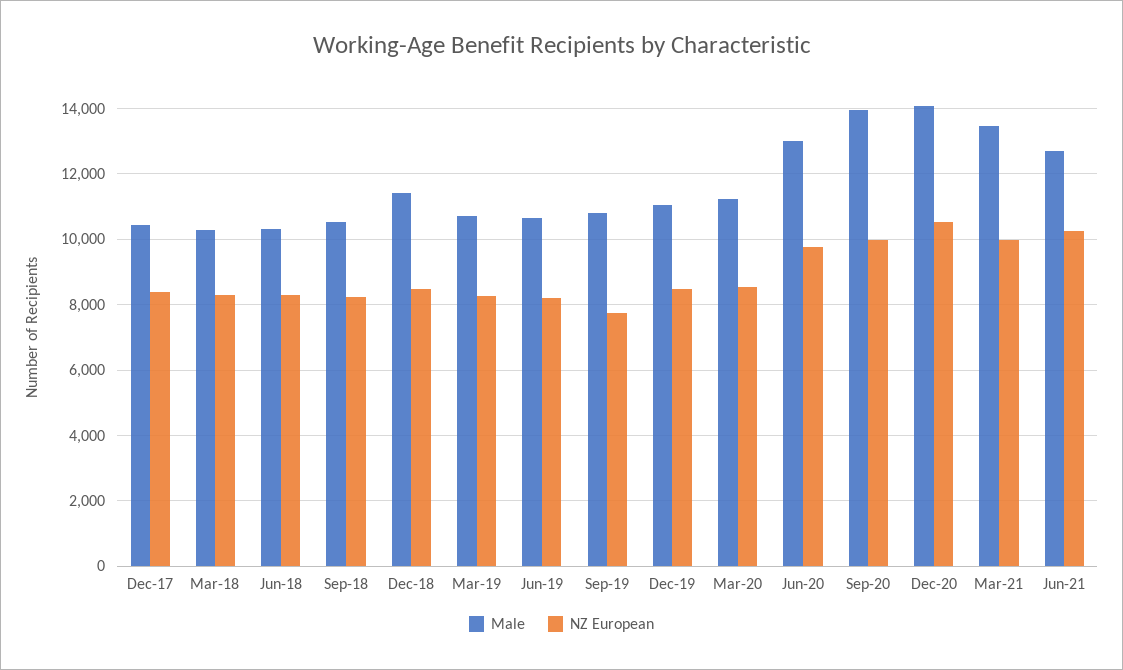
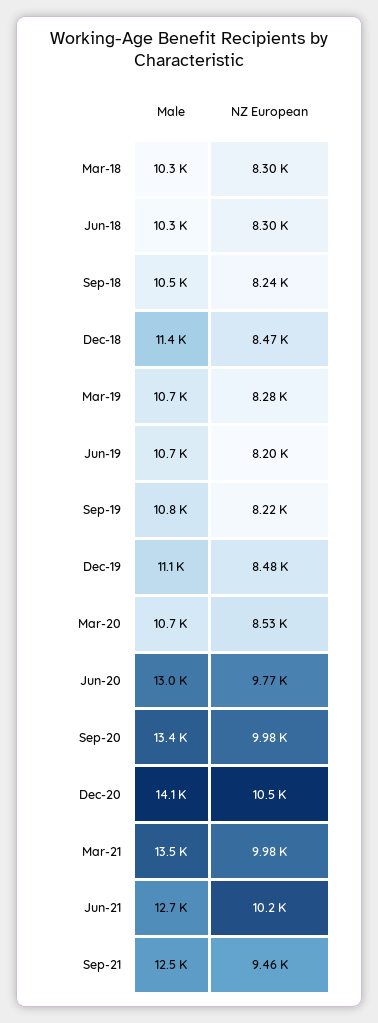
Male, Dec-17: 10400 -> none
NZ European, Dec-17: 8400 -> none
NZ European, Sep-19: 7800 -> 8220
Male, Mar-20: 11200 -> 10700
Male, Sep-20: 14000 -> 13400
Male, Sep-21: none -> 12500
NZ European, Sep-21: none -> 9460

